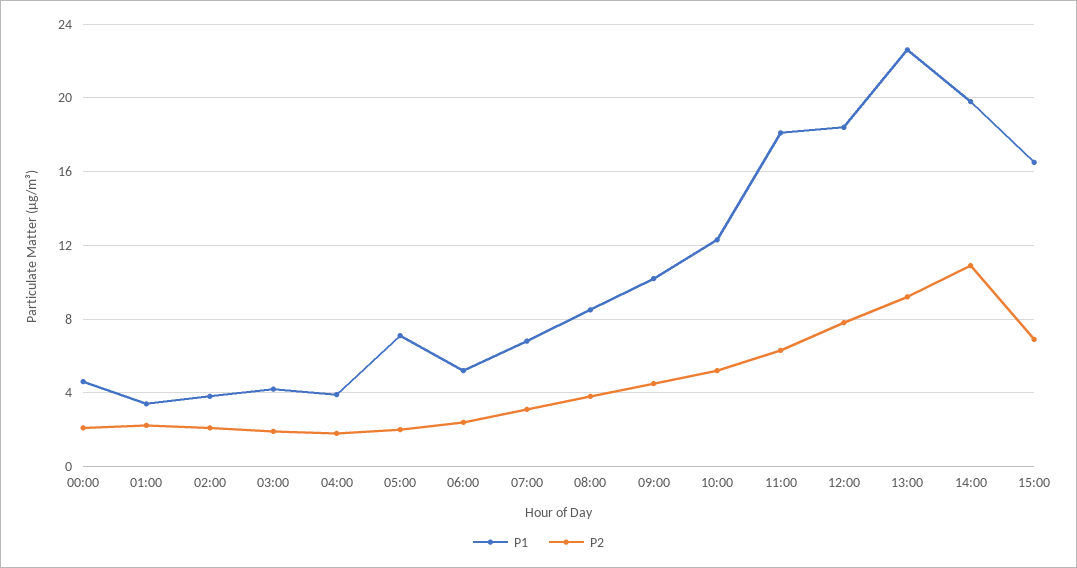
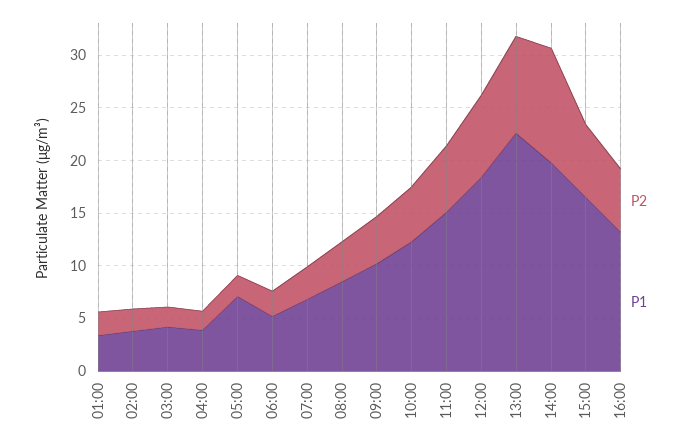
P1, 00:00: 4.5 -> none
P2, 00:00: 2 -> none
P1, 11:00: 18 -> 15
P2, 16:00: none -> 6
P1, 16:00: none -> 13

